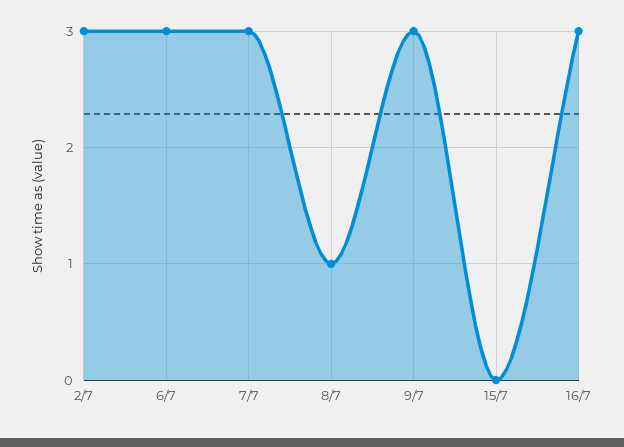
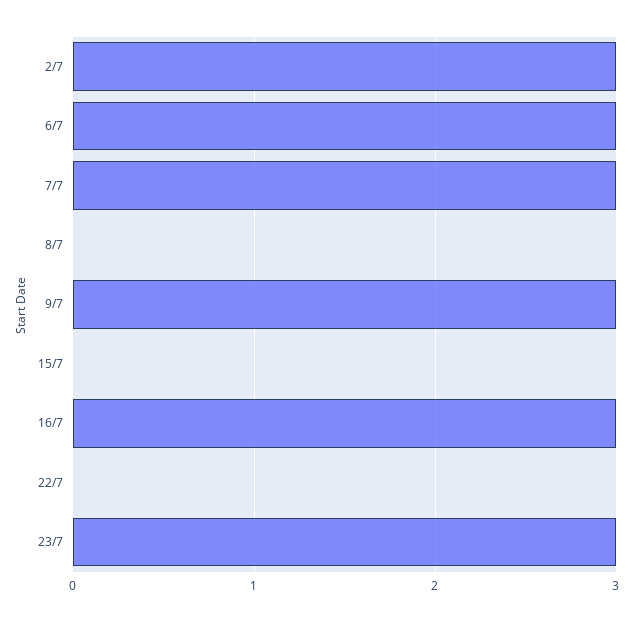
8/7: 1 -> 0
22/7: none -> 0
23/7: none -> 3

